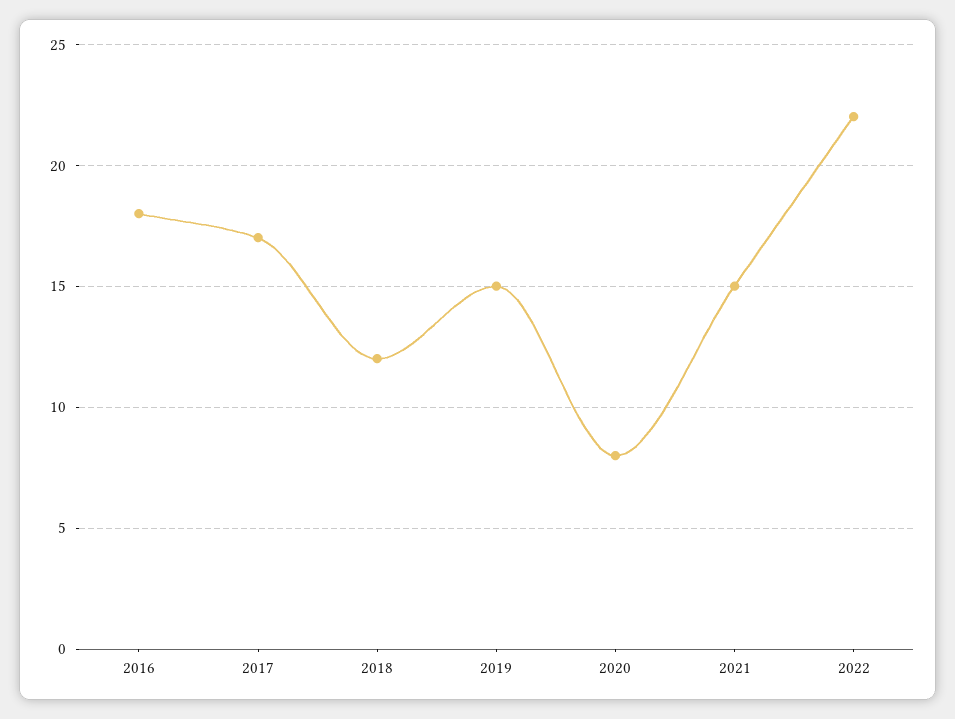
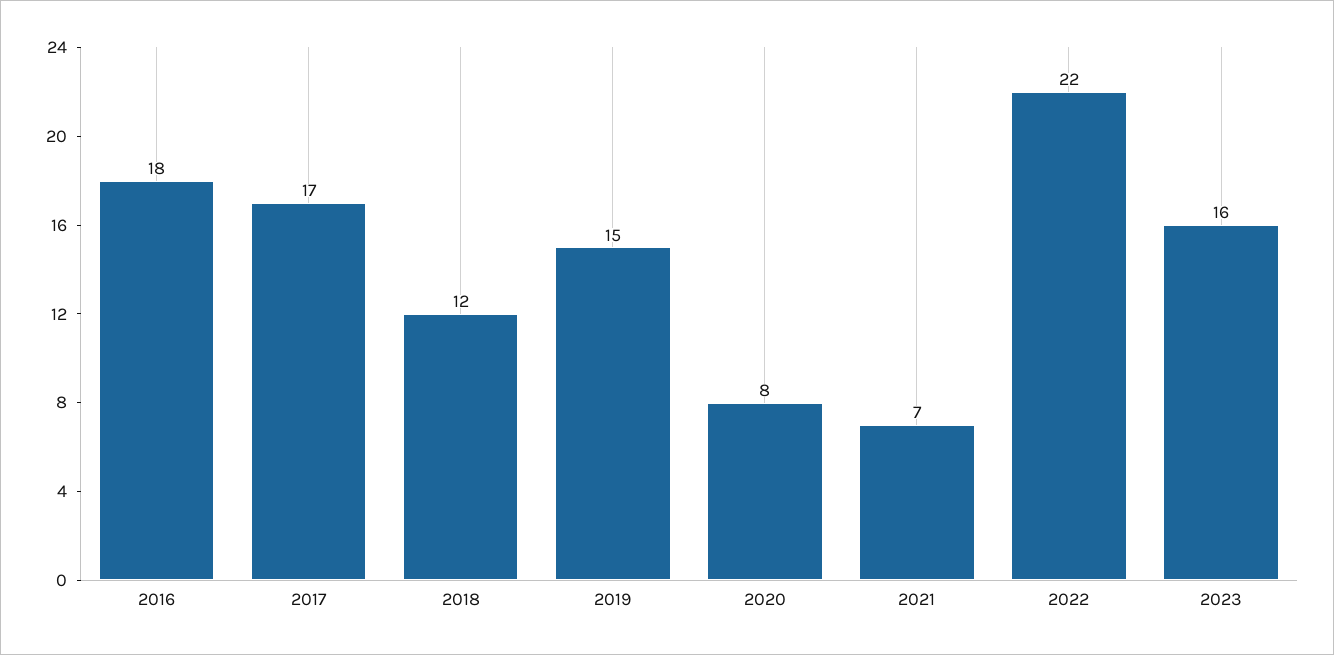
2021: 15 -> 7
2023: none -> 16

